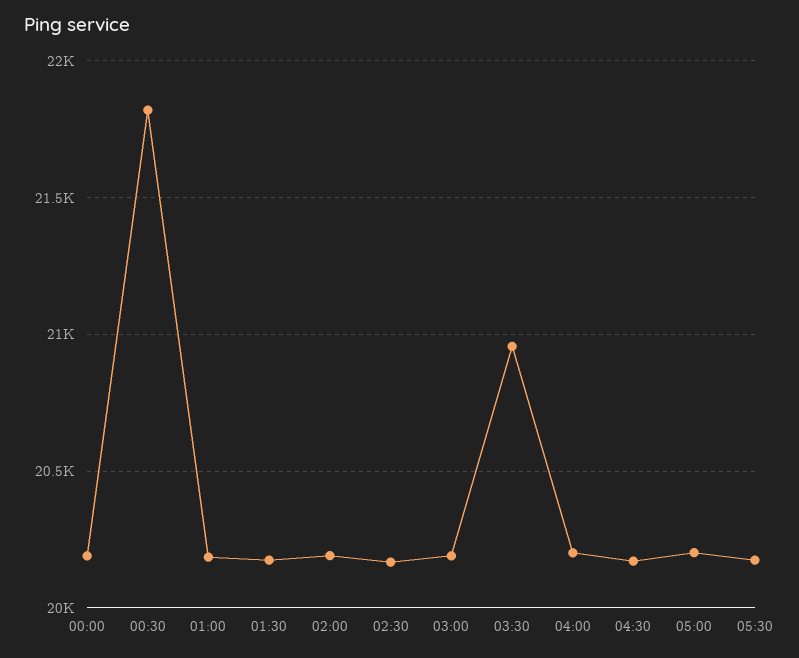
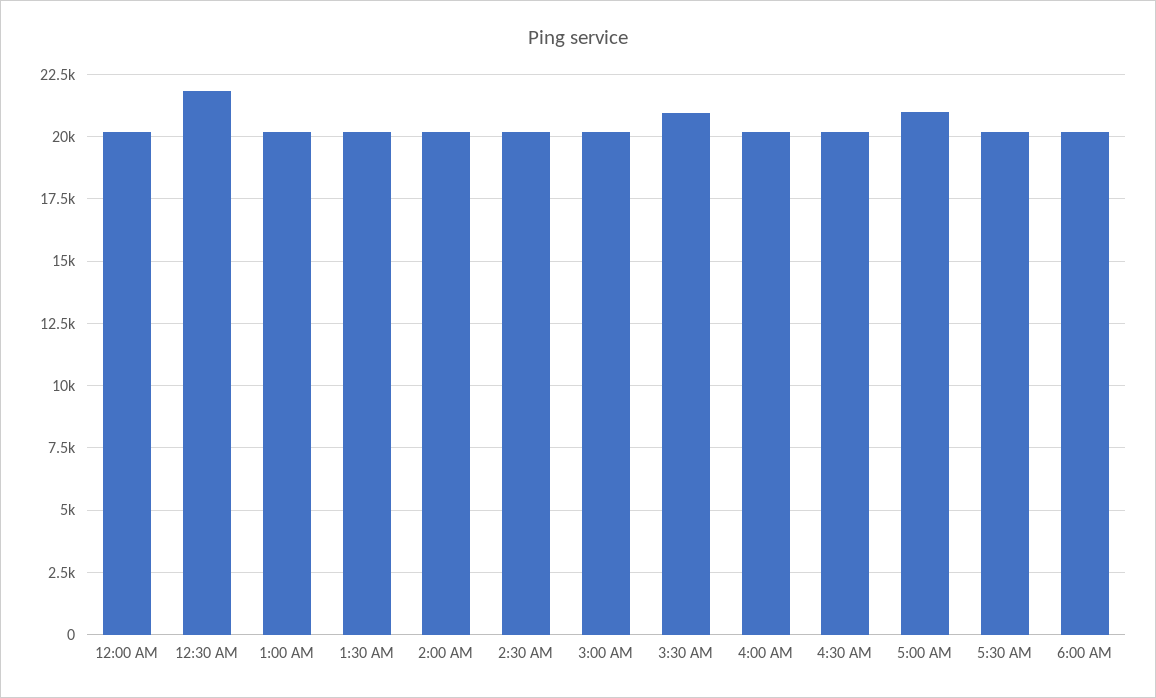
05:00: 20200 -> 21000
6:00 AM: none -> 20250

